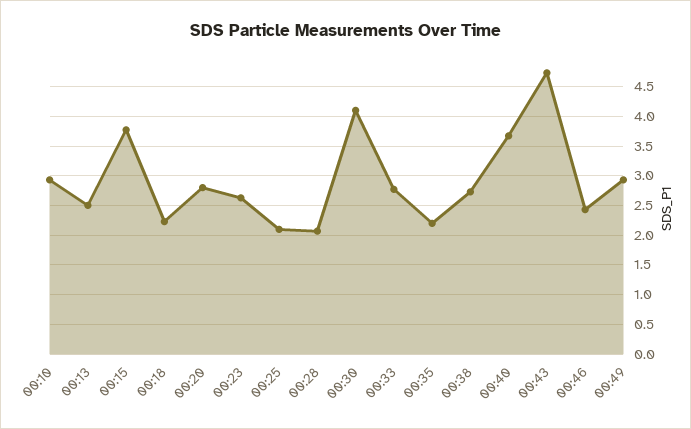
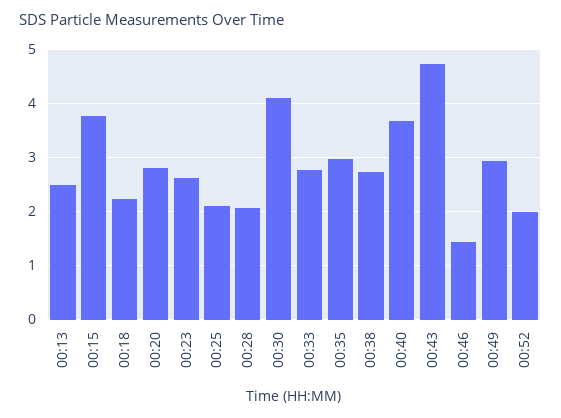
00:10: 3 -> none
00:35: 2.25 -> 3
00:46: 2.5 -> 1.4
00:52: none -> 2

